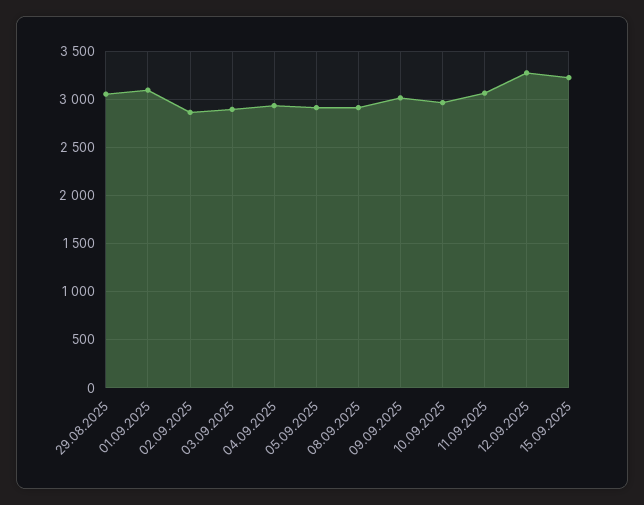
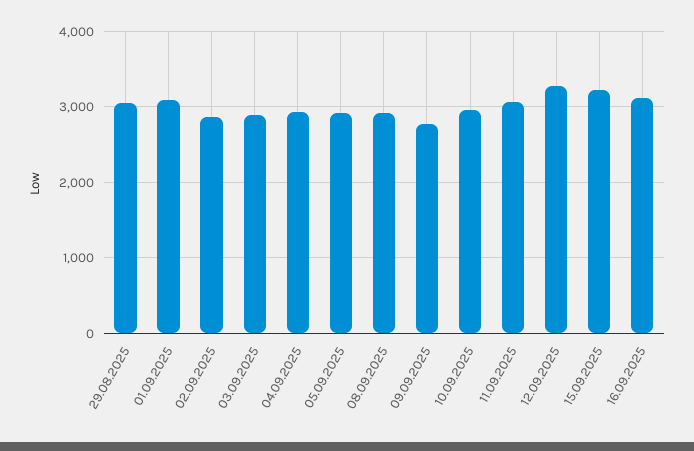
09.09.2025: 3000 -> 2800
16.09.2025: none -> 3100

